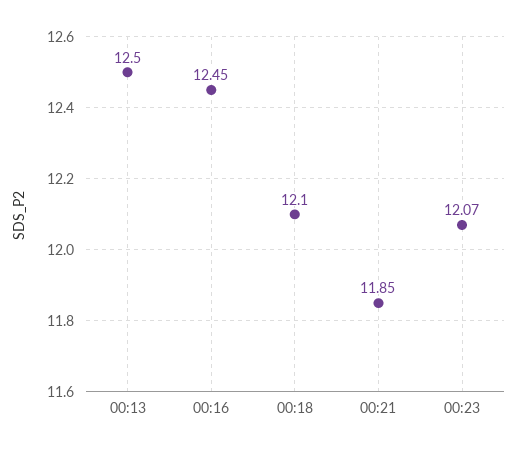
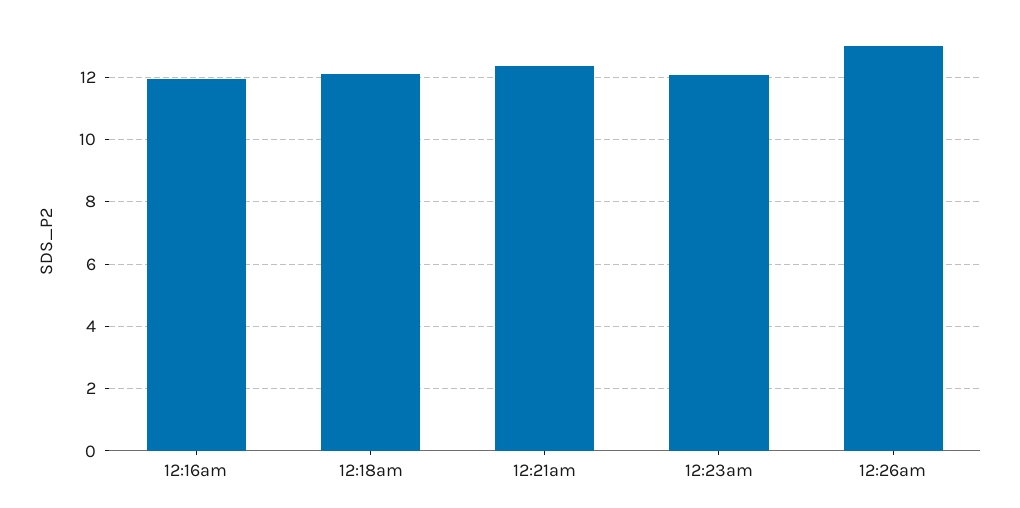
00:13: 12.5 -> none
00:16: 12.45 -> 12
00:21: 11.85 -> 12.4
12:26am: none -> 13

